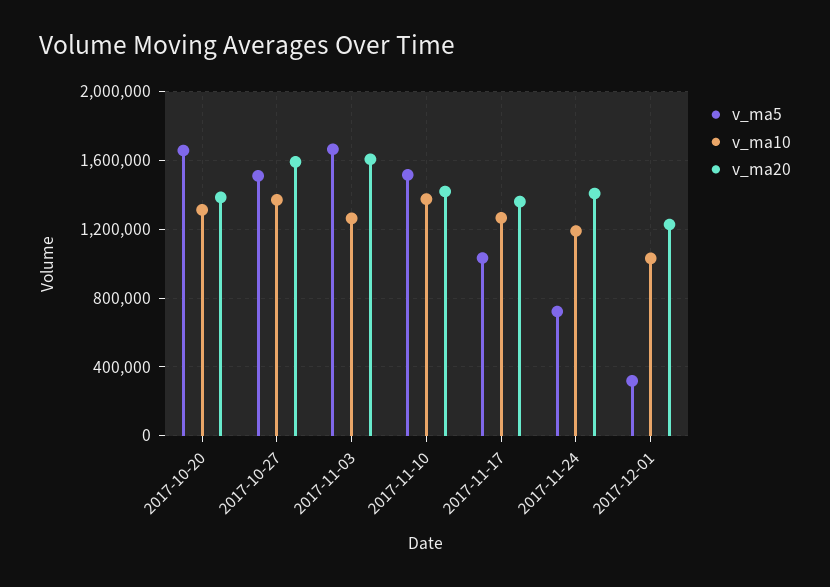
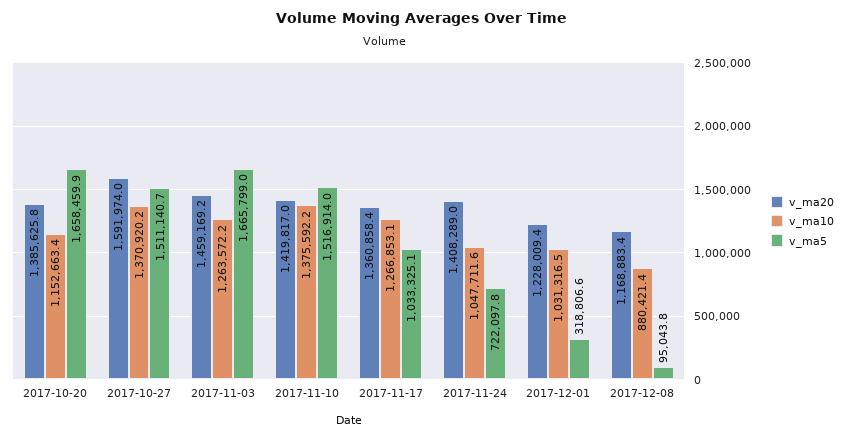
v_ma10, 2017-10-20: 1300000 -> 1152663.4
v_ma20, 2017-11-03: 1600000 -> 1459169.2
v_ma10, 2017-11-24: 1200000 -> 1047711.6
v_ma20, 2017-12-08: none -> 1168883.4
v_ma10, 2017-12-08: none -> 880421.4
v_ma5, 2017-12-08: none -> 95043.8

